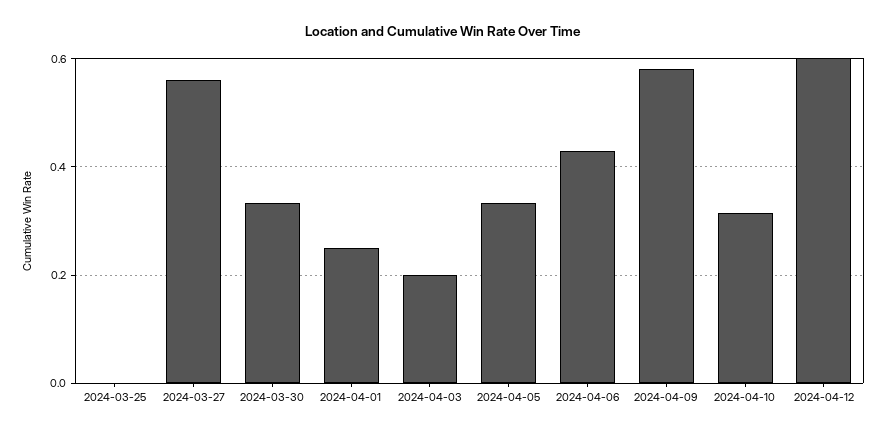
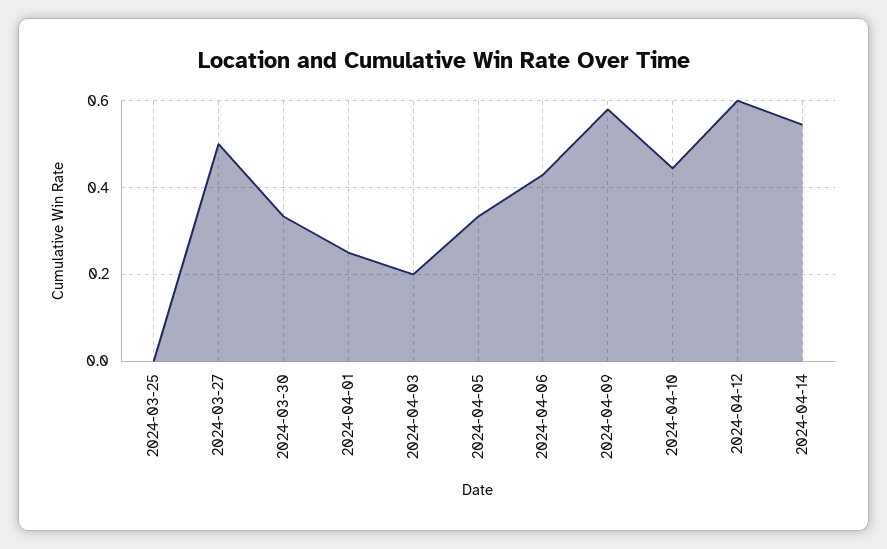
2024-03-27: 0.56 -> 0.5
2024-04-10: 0.32 -> 0.44
2024-04-14: none -> 0.54

